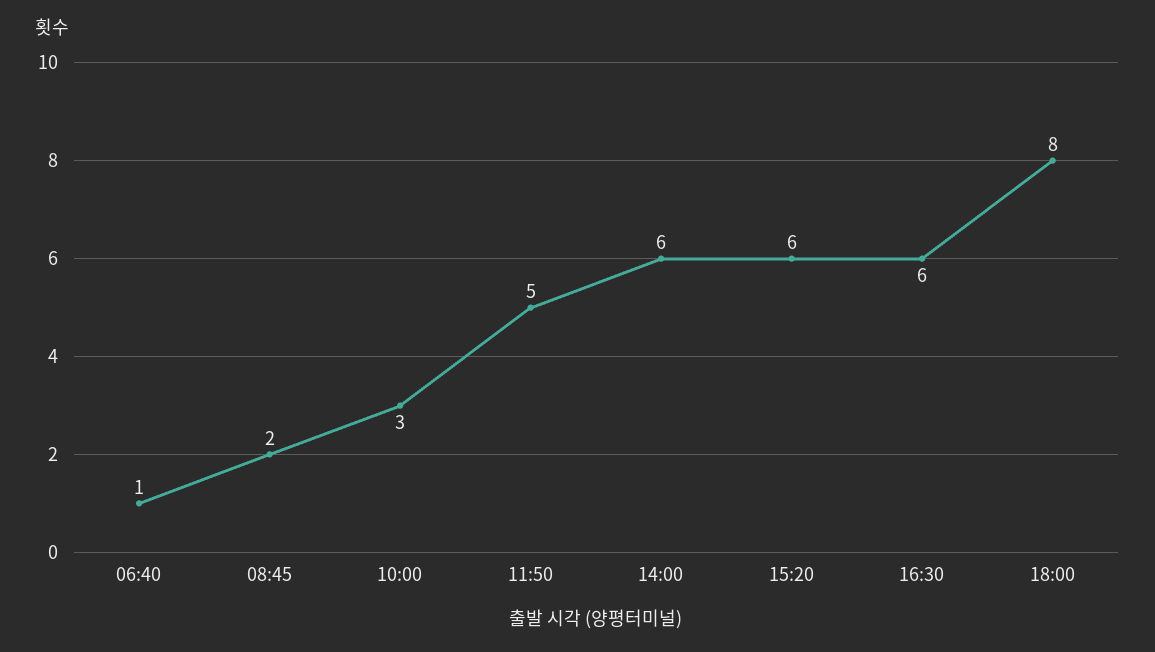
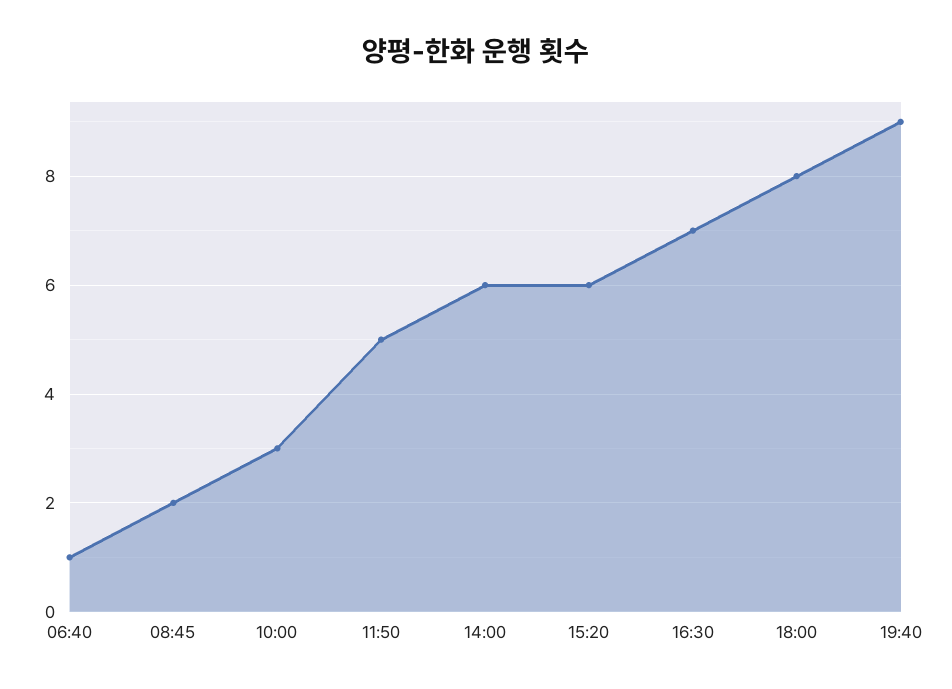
16:30: 6 -> 7
19:40: none -> 9

